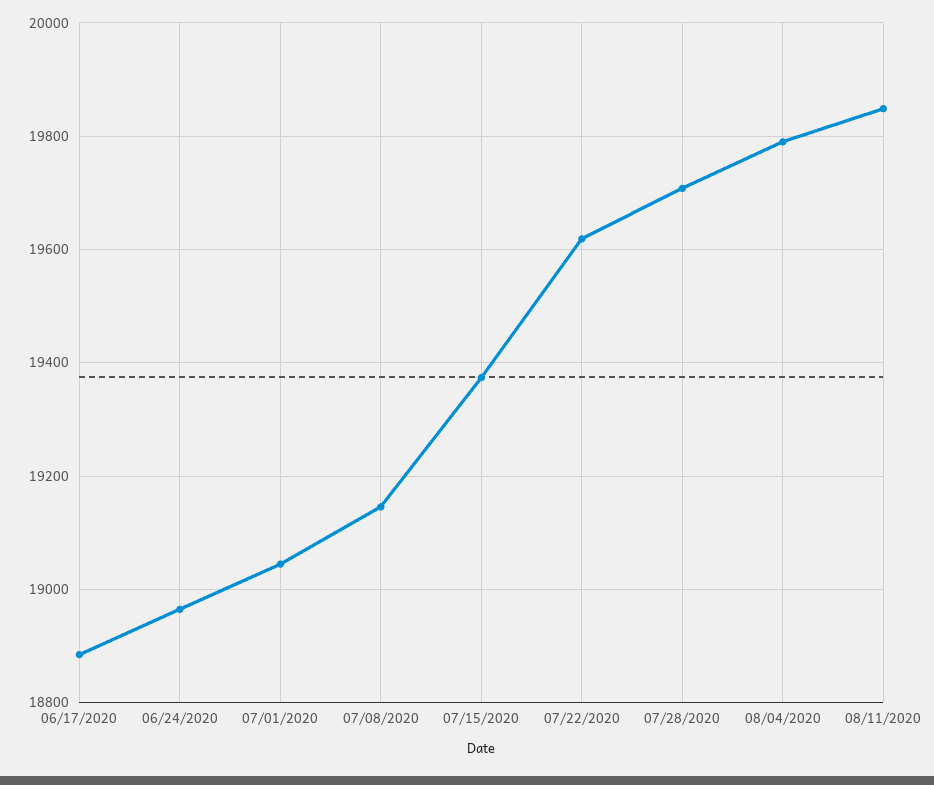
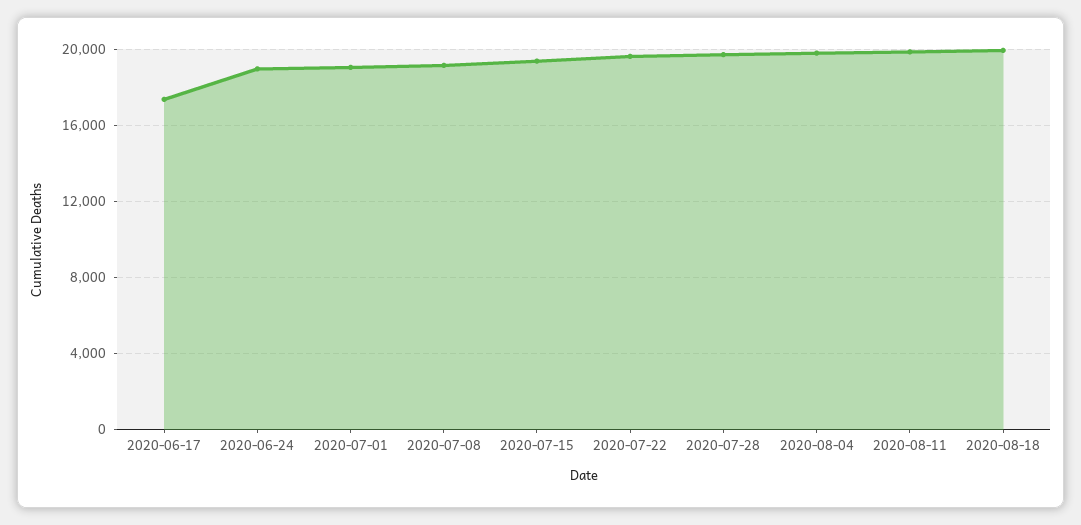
06/17/2020: 18880 -> 17500
2020-08-18: none -> 20000

